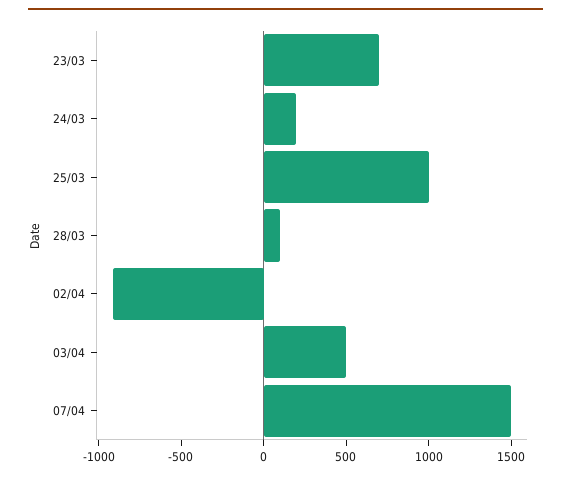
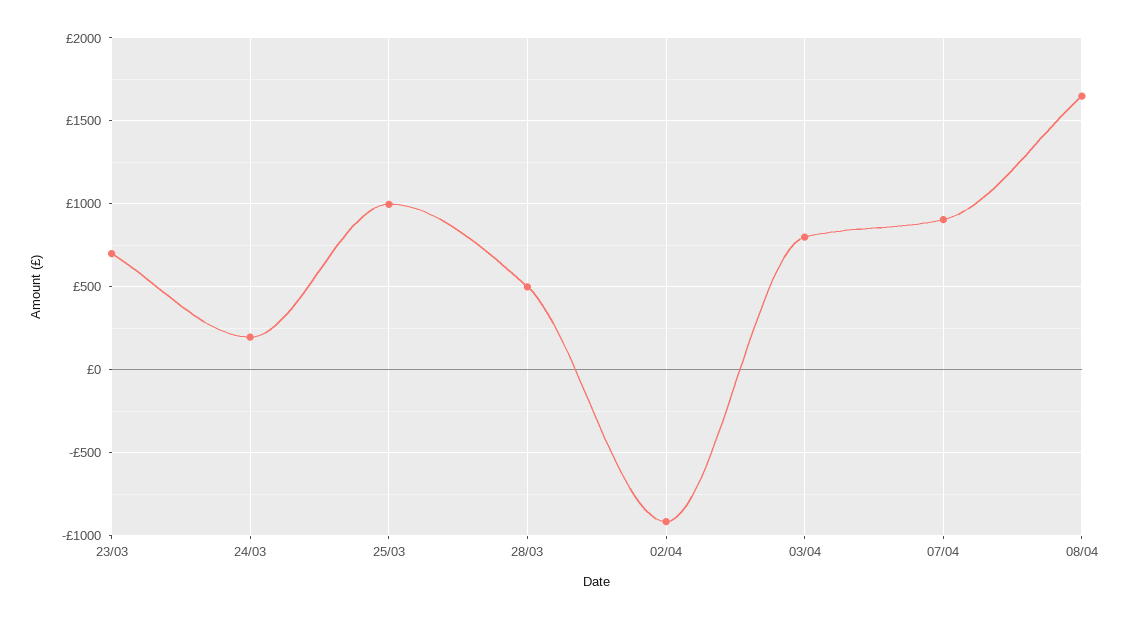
28/03: 100 -> 500
03/04: 500 -> 800
07/04: 1500 -> 900
08/04: none -> 1650

